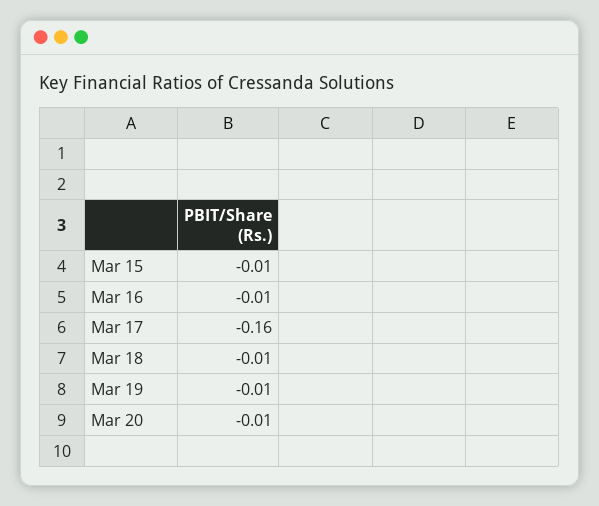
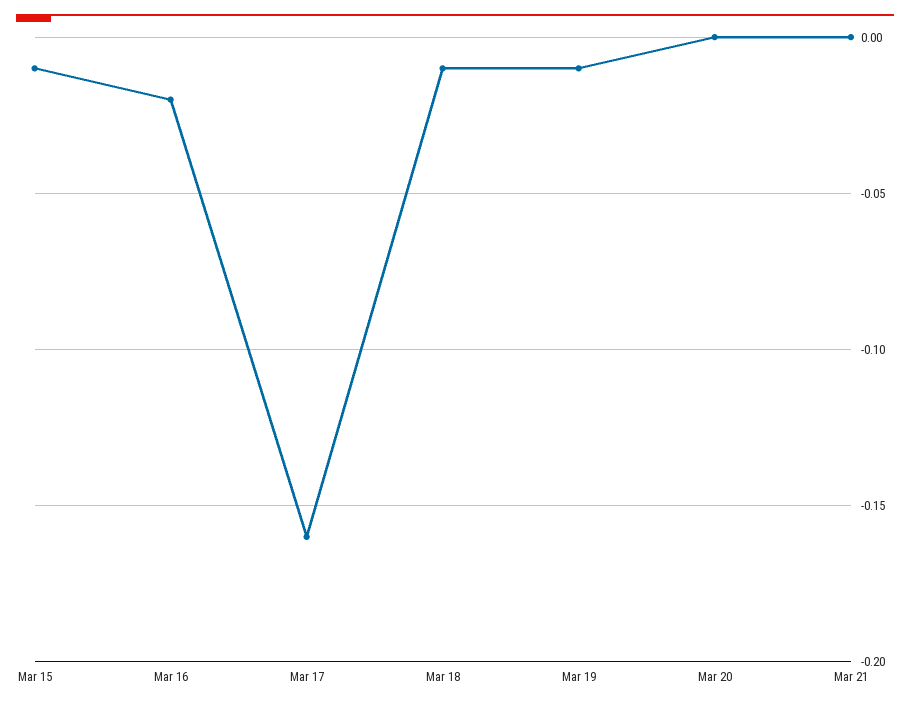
Mar 16: -0.01 -> -0.02
Mar 20: -0.01 -> 0
Mar 21: none -> 0

